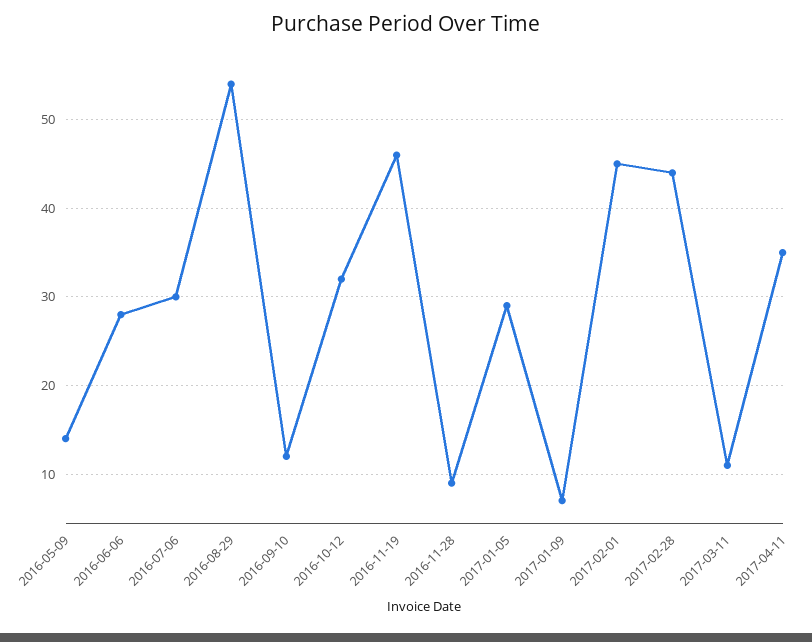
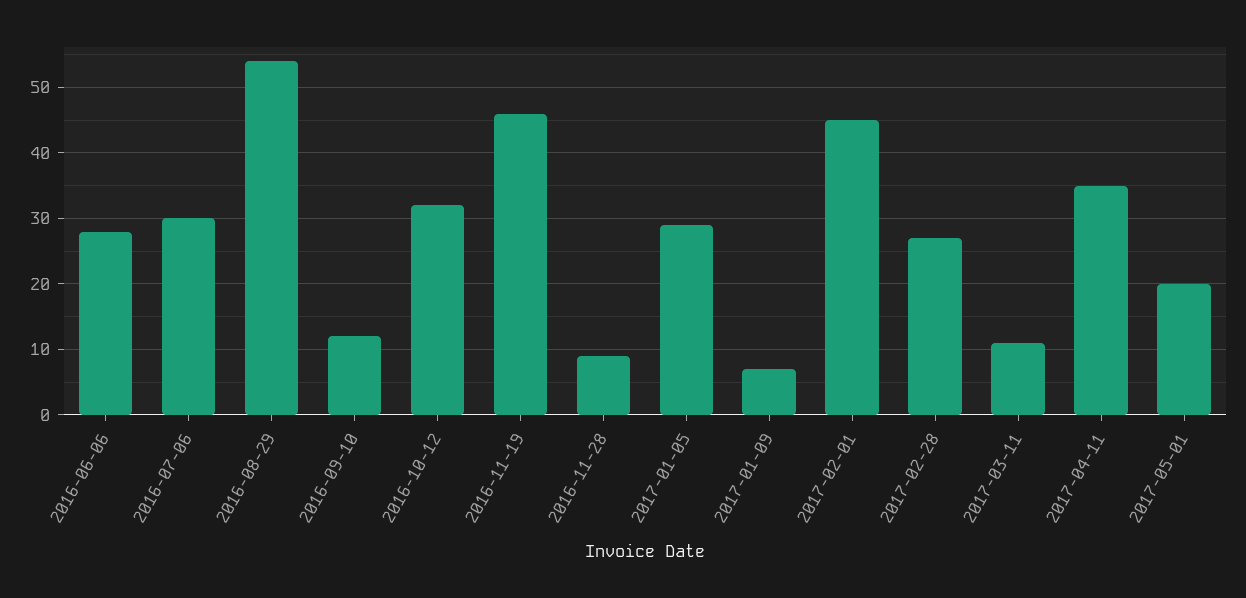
2016-05-09: 14 -> none
2017-02-28: 44 -> 27
2017-05-01: none -> 20

